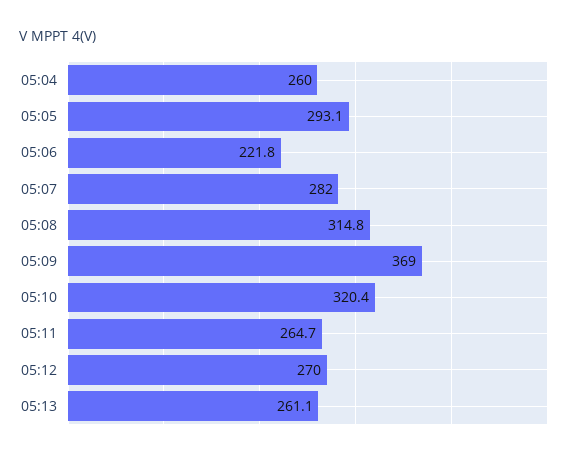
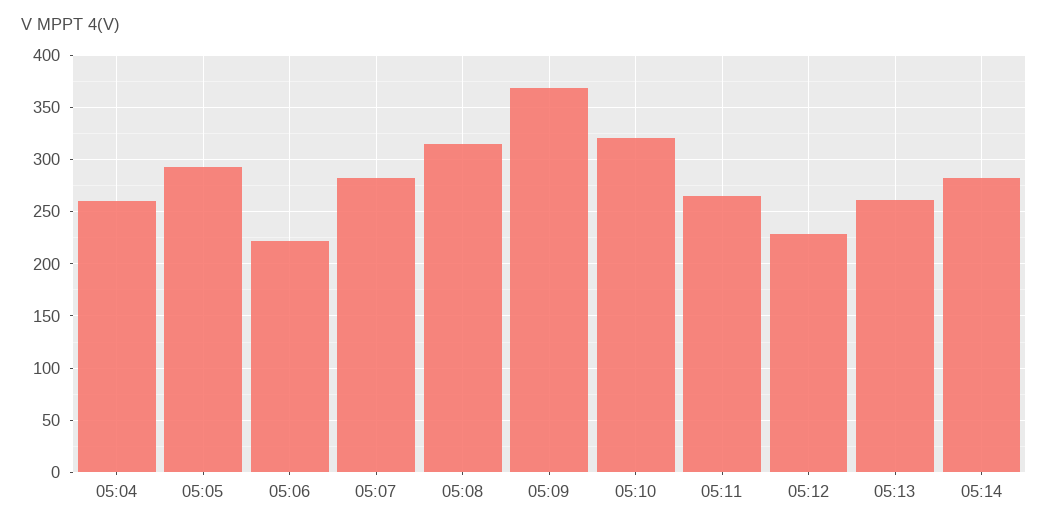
05:12: 270 -> 230
05:14: none -> 280

